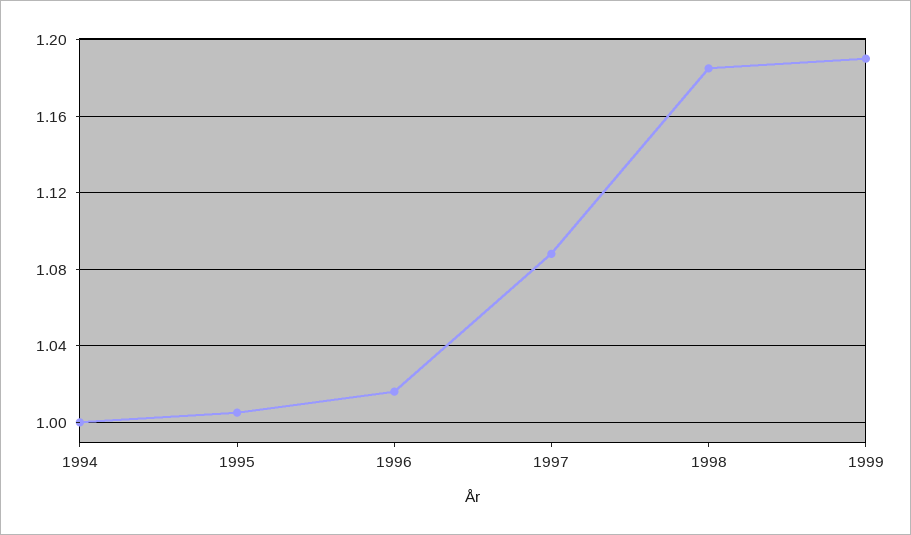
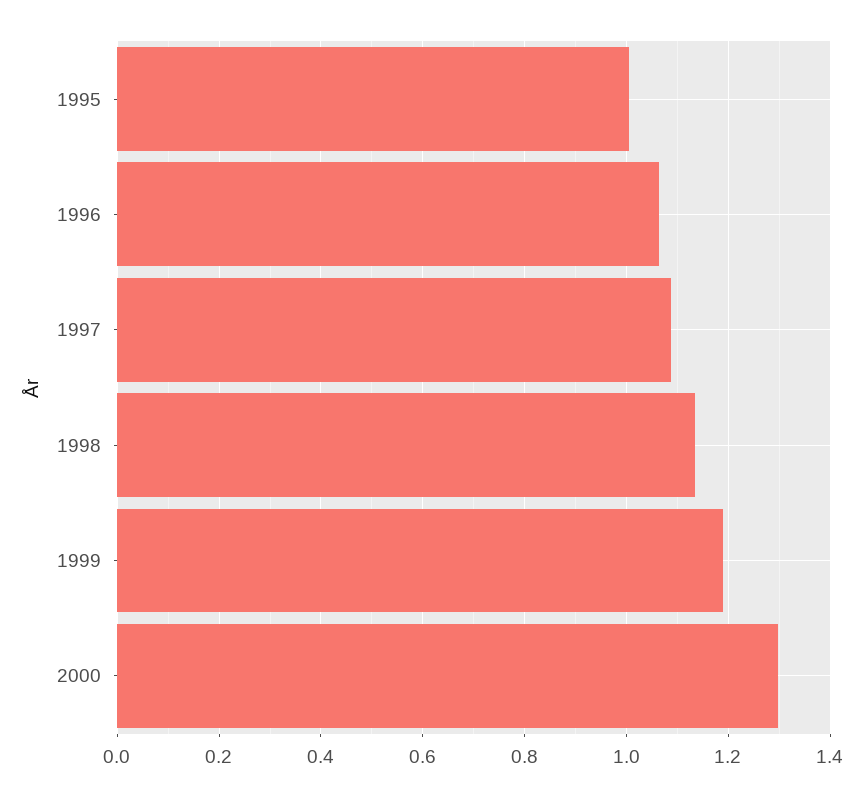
1994: 1 -> none
1996: 1.015 -> 1.06
1998: 1.185 -> 1.14
2000: none -> 1.3

